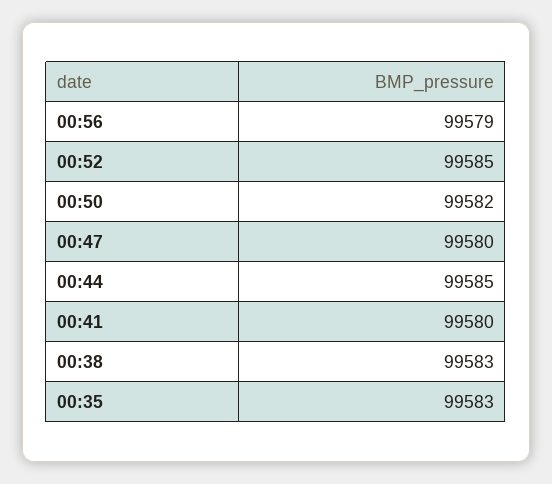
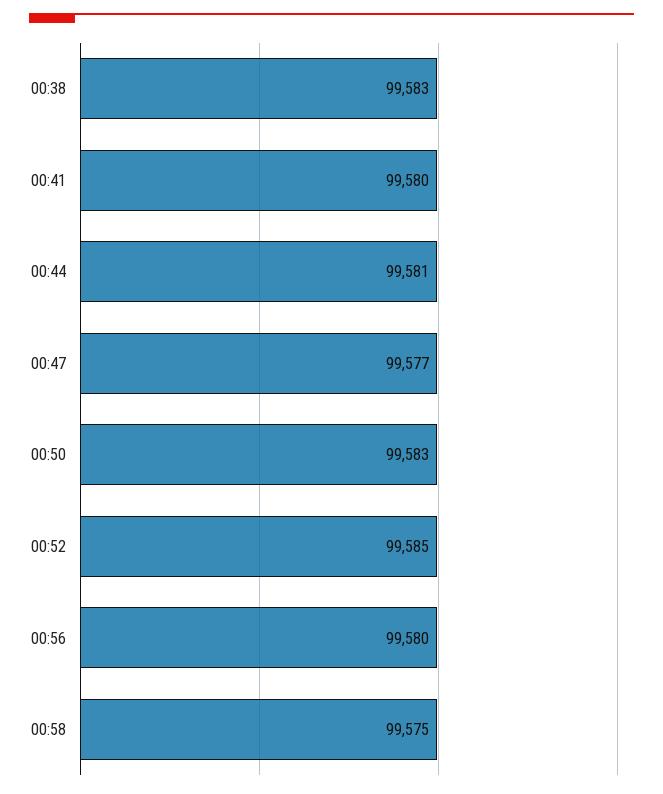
00:56: 99579 -> 99580
00:50: 99582 -> 99583
00:47: 99580 -> 99577
00:44: 99585 -> 99581
00:35: 99583 -> none
00:58: none -> 99575

